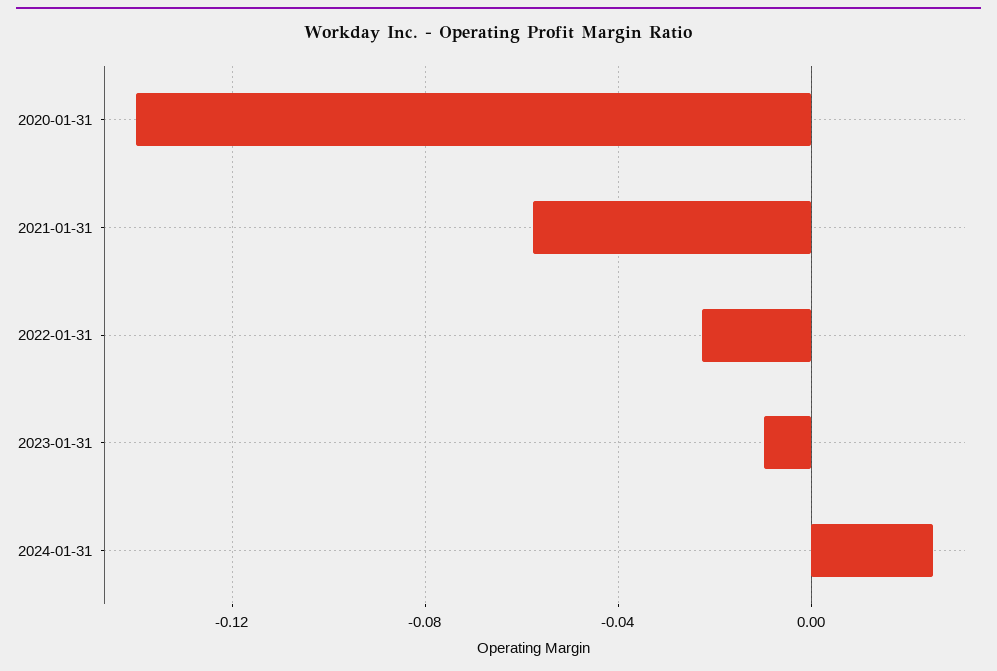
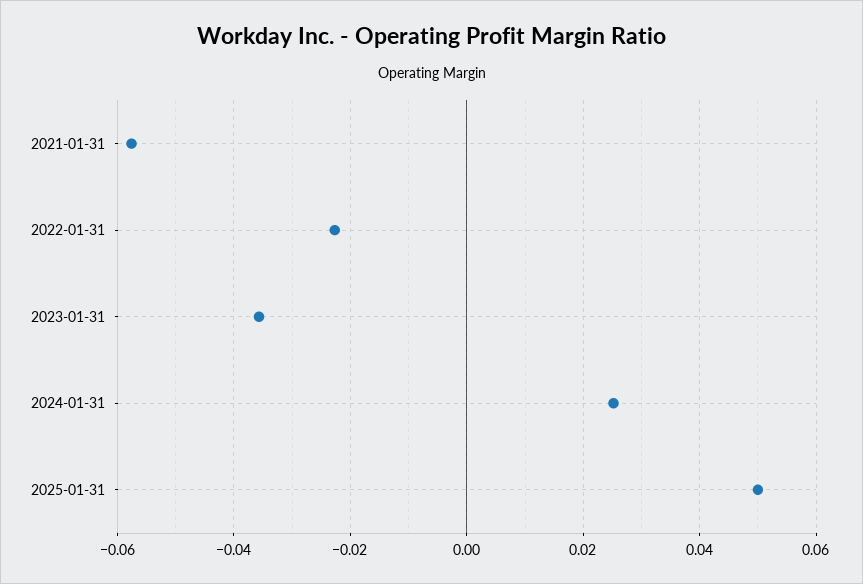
2020-01-31: -0.14 -> none
2023-01-31: -0.01 -> -0.036
2025-01-31: none -> 0.05

